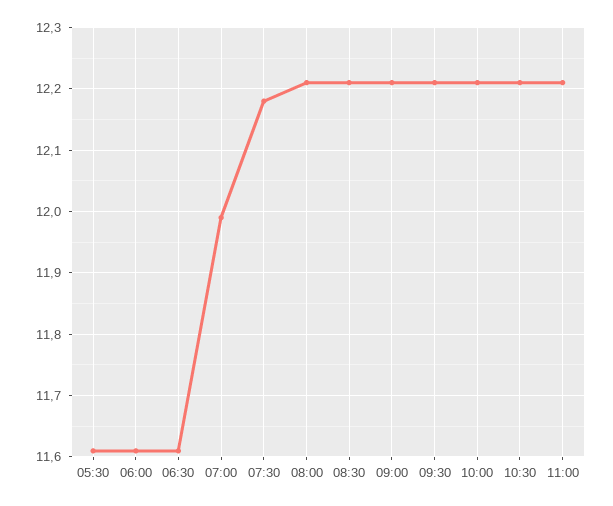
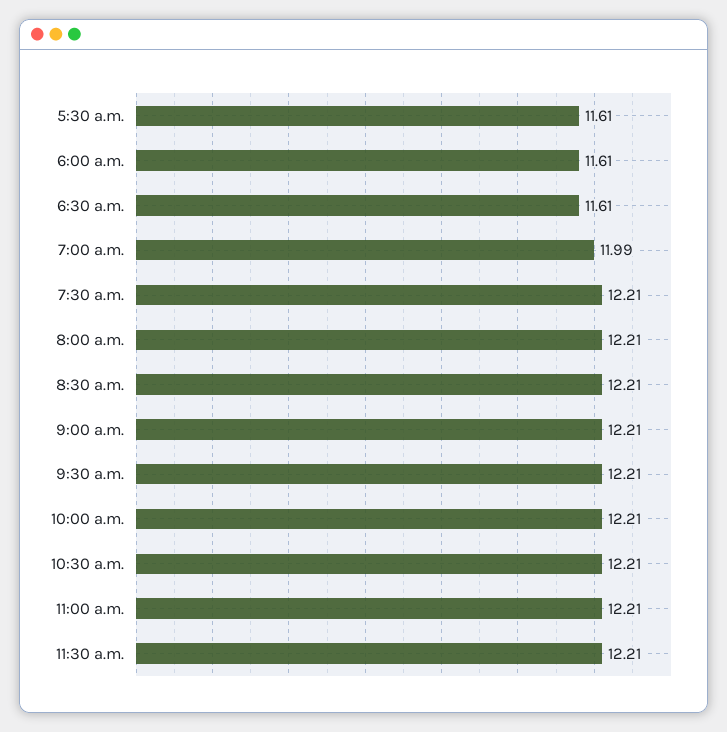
07:30: 12.18 -> 12.21
11:30 a.m.: none -> 12.21

